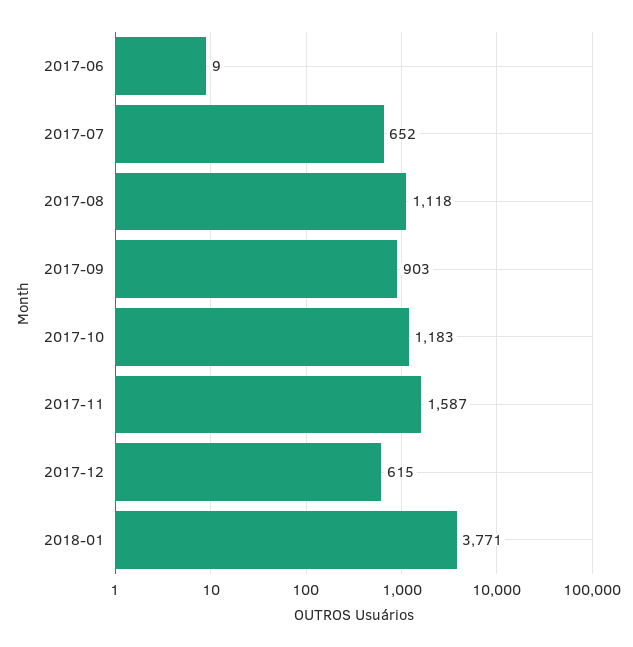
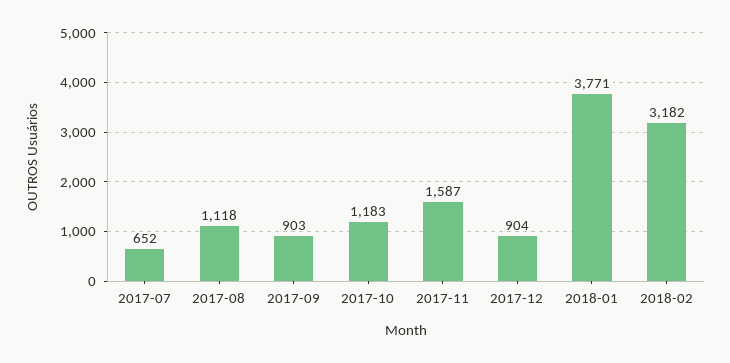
2017-06: 9 -> none
2017-12: 615 -> 904
2018-02: none -> 3182

